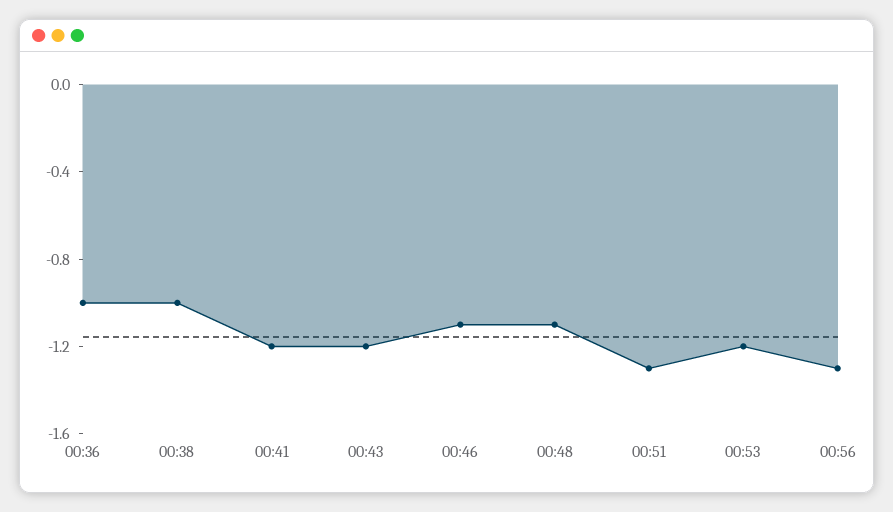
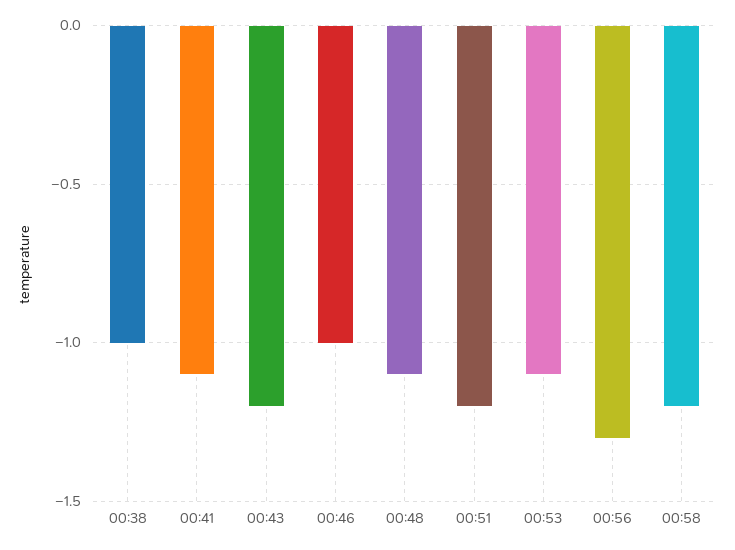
00:36: -1 -> none
00:41: -1.2 -> -1.1
00:46: -1.1 -> -1
00:51: -1.3 -> -1.2
00:53: -1.2 -> -1.1
00:58: none -> -1.2

